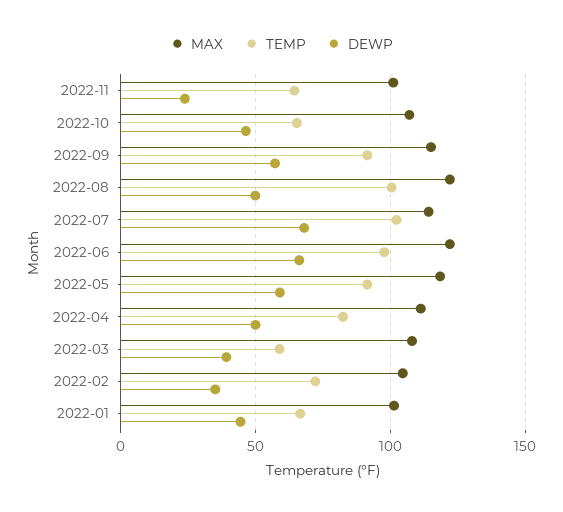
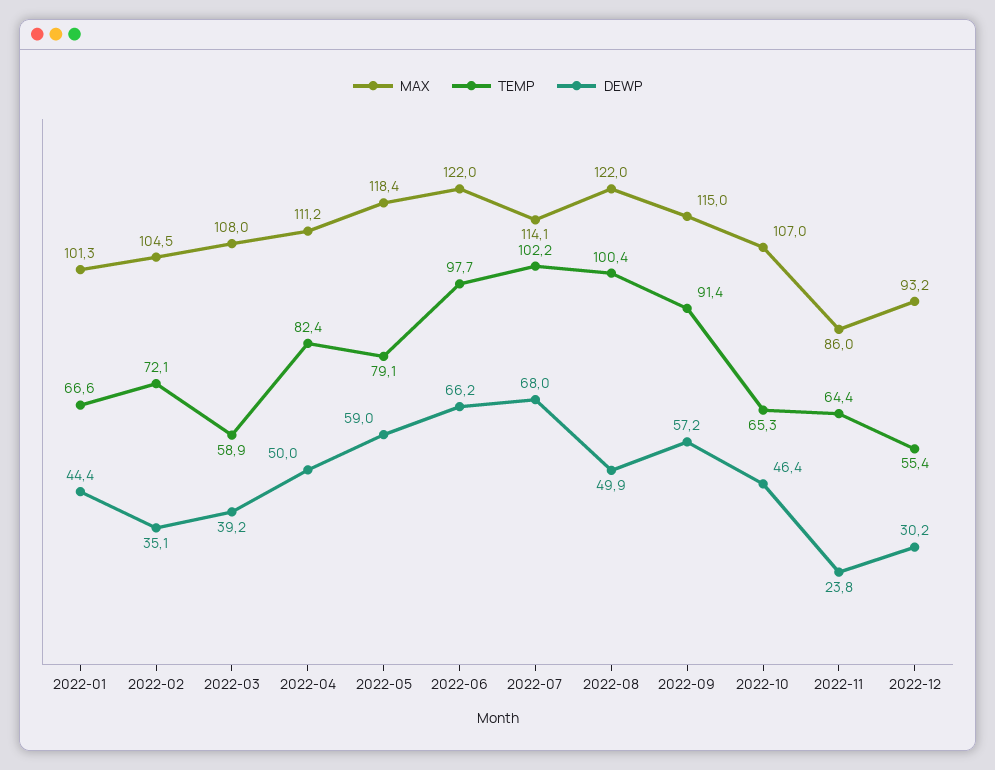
MAX, 2022-11: 100 -> 86
TEMP, 2022-05: 90 -> 79.1
MAX, 2022-12: none -> 93.2
TEMP, 2022-12: none -> 55.4
DEWP, 2022-12: none -> 30.2

